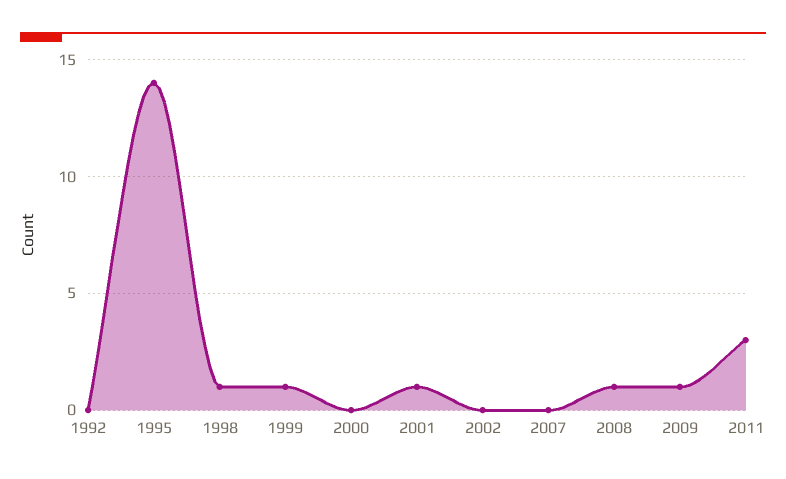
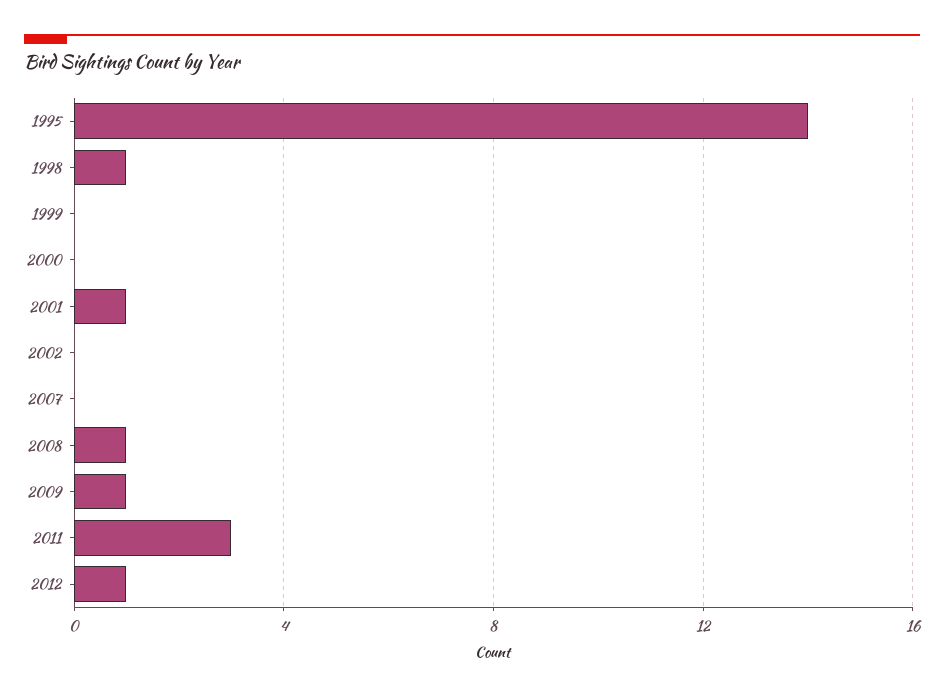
1992: 0 -> none
1999: 1 -> 0
2012: none -> 1

